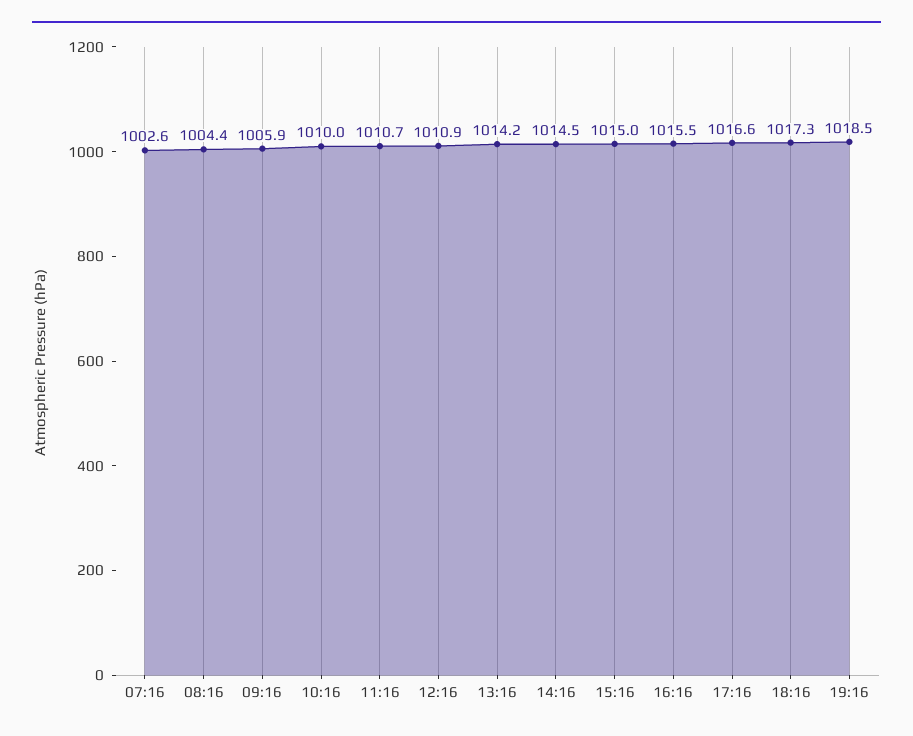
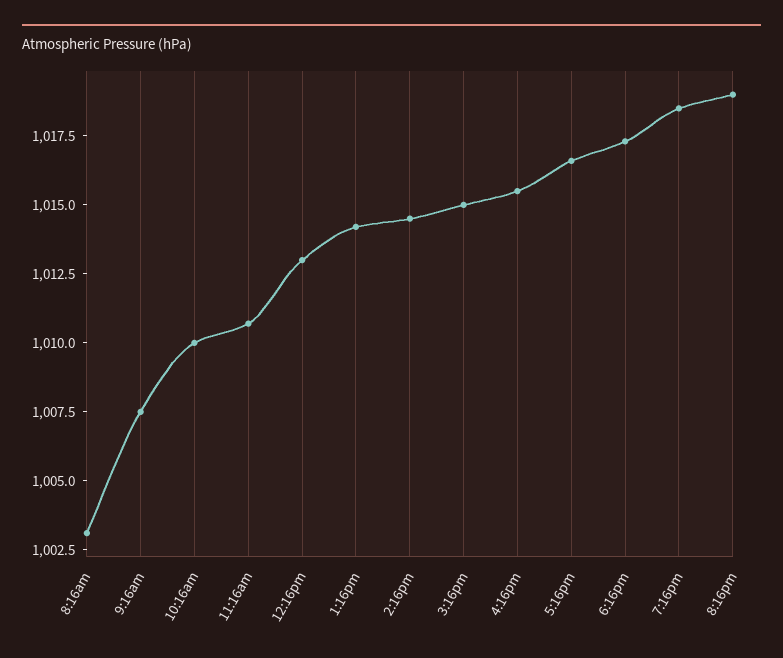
07:16: 1002.6 -> none
08:16: 1004.4 -> 1003
09:16: 1005.9 -> 1007.5
12:16: 1010.9 -> 1013
8:16pm: none -> 1019

